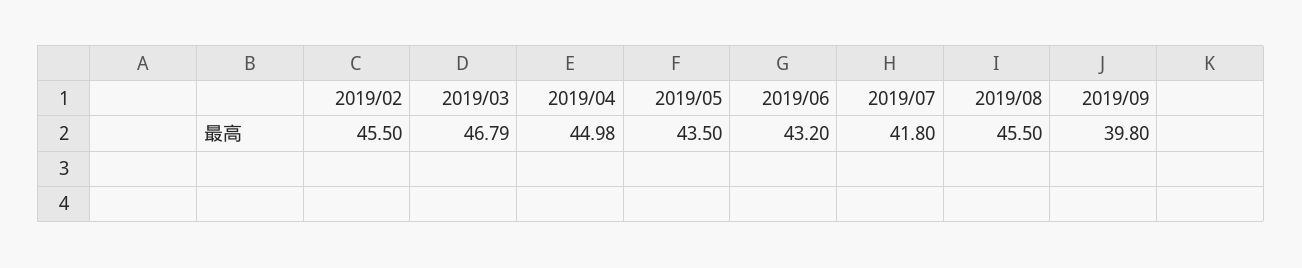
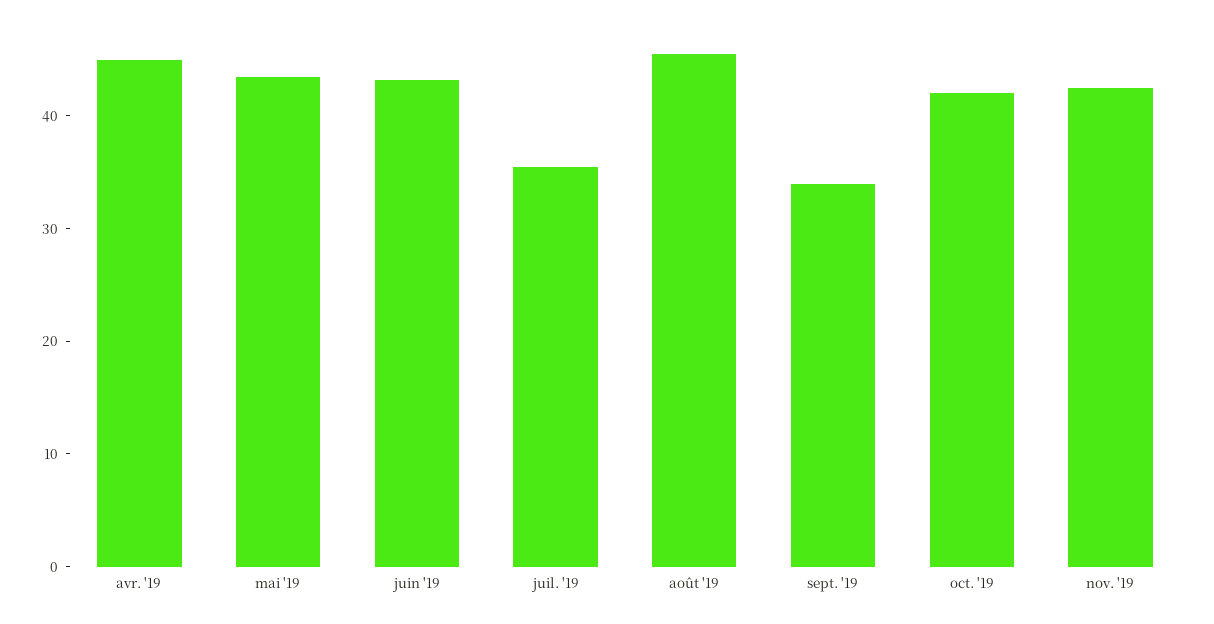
2019/02: 45.5 -> none
2019/03: 46.79 -> none
2019/07: 41.8 -> 36
2019/09: 39.8 -> 34
oct. '19: none -> 42
nov. '19: none -> 42

